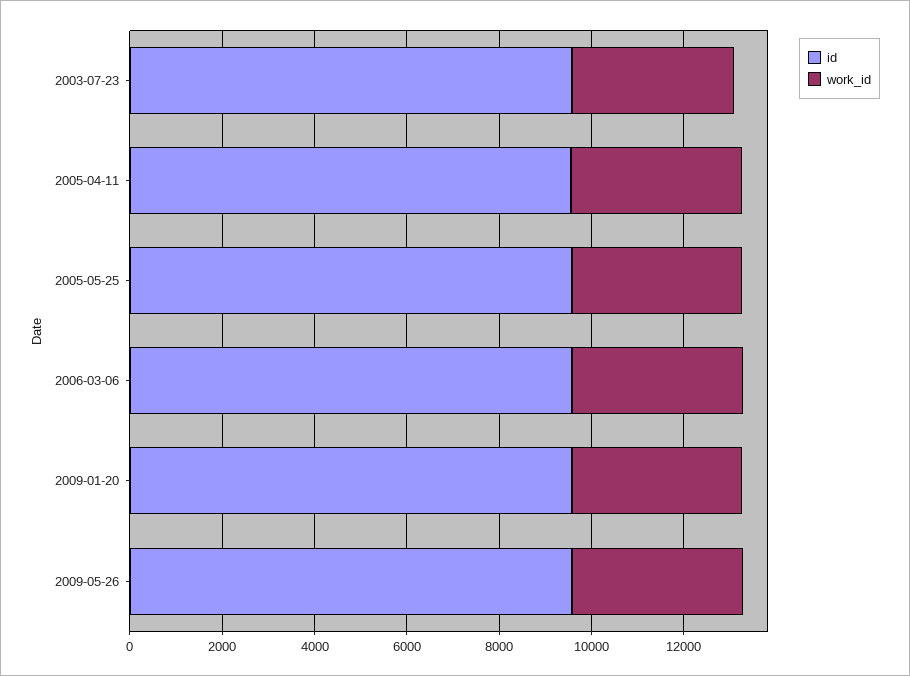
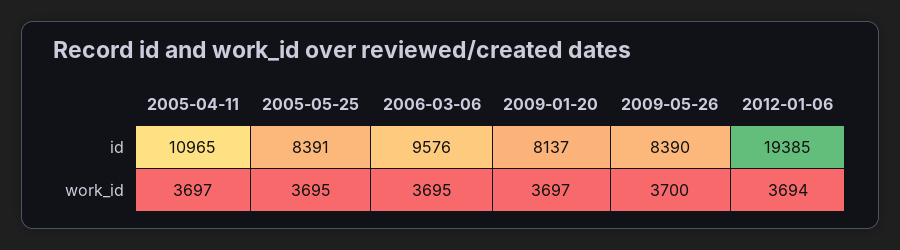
id, 2003-07-23: 9500 -> none
work_id, 2003-07-23: 3500 -> none
id, 2005-04-11: 9500 -> 10965
id, 2005-05-25: 9500 -> 8391
id, 2009-01-20: 9500 -> 8137
id, 2009-05-26: 9500 -> 8390
id, 2012-01-06: none -> 19385
work_id, 2012-01-06: none -> 3694

